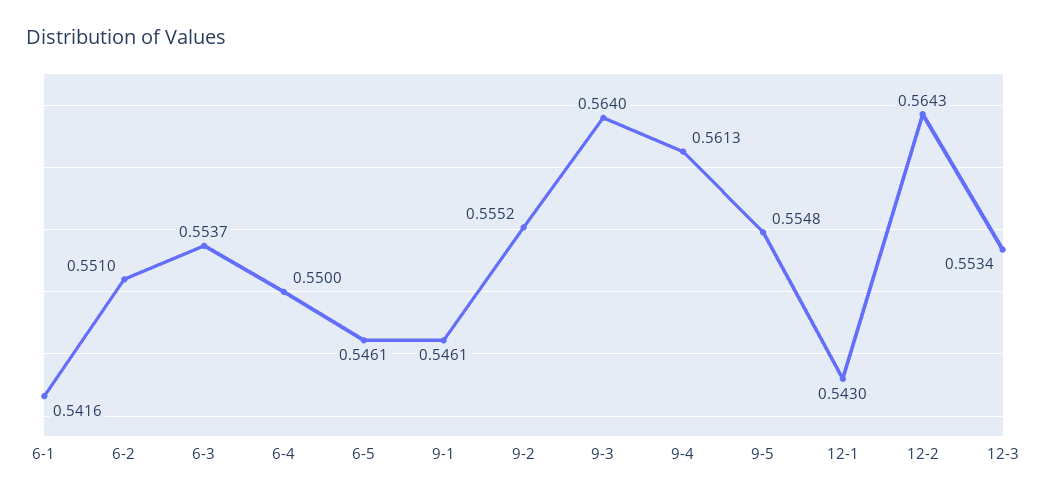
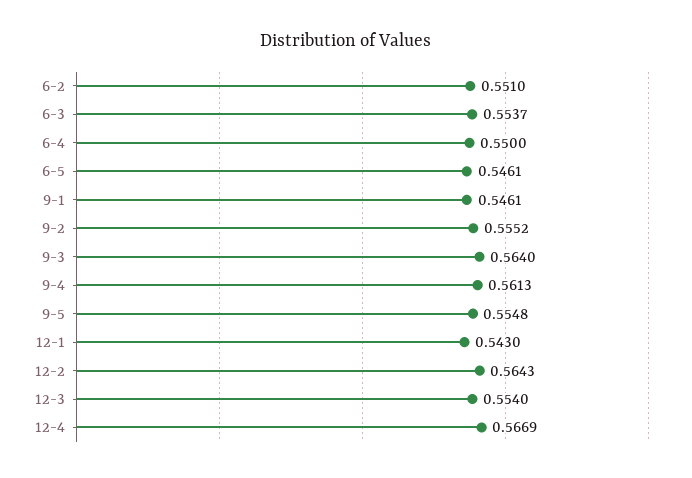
6-1: 0.5416 -> none
12-3: 0.5534 -> 0.554
12-4: none -> 0.5669

